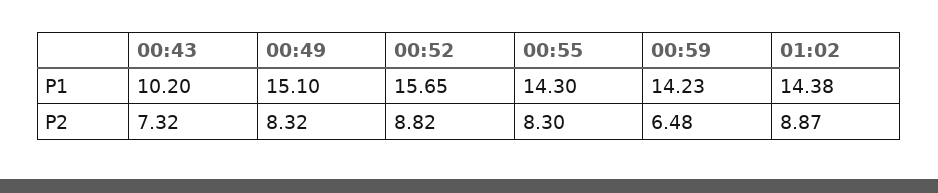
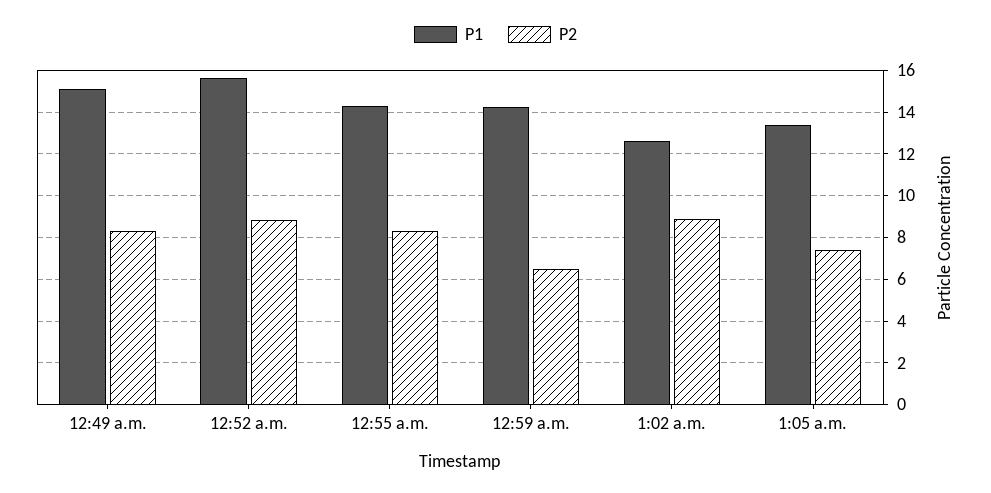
P1, 00:43: 10.2 -> none
P1, 01:02: 14.38 -> 12.5
P2, 00:43: 7.32 -> none
P1, 1:05 a.m.: none -> 13.5
P2, 1:05 a.m.: none -> 7.5

